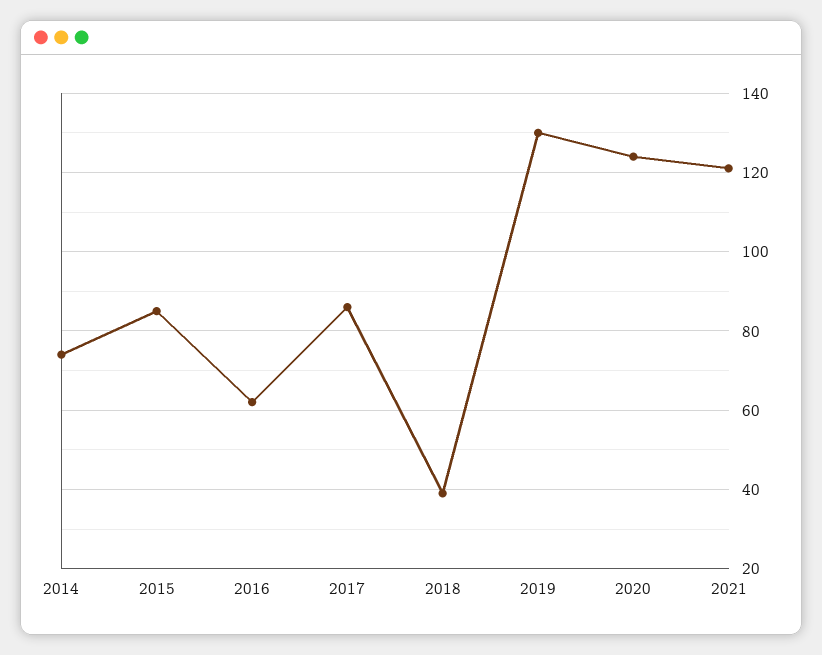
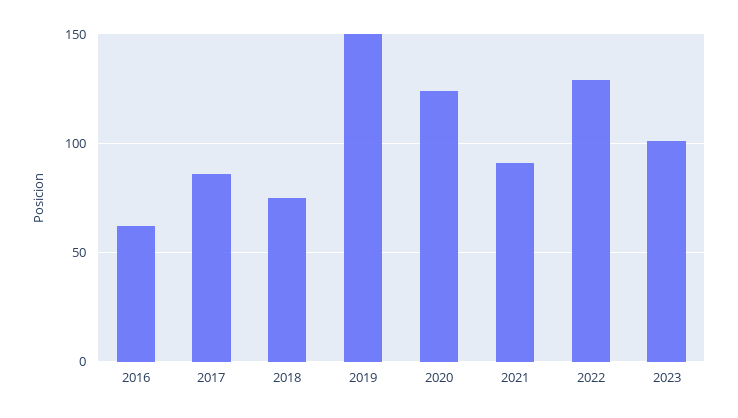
2014: 75 -> none
2015: 85 -> none
2018: 40 -> 75
2019: 130 -> 150
2021: 120 -> 90
2022: none -> 130
2023: none -> 100

